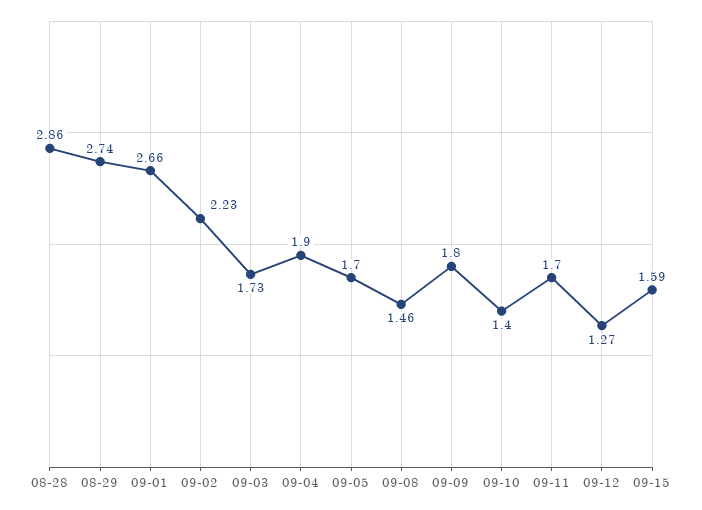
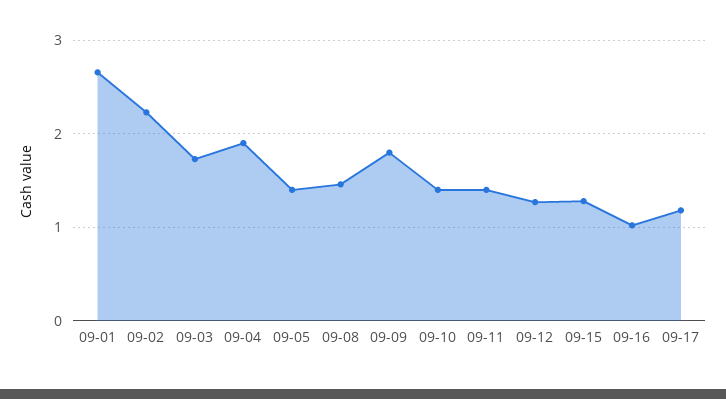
08-28: 2.86 -> none
08-29: 2.74 -> none
09-05: 1.7 -> 1.4
09-11: 1.7 -> 1.4
09-15: 1.59 -> 1.3
09-16: none -> 1
09-17: none -> 1.2

